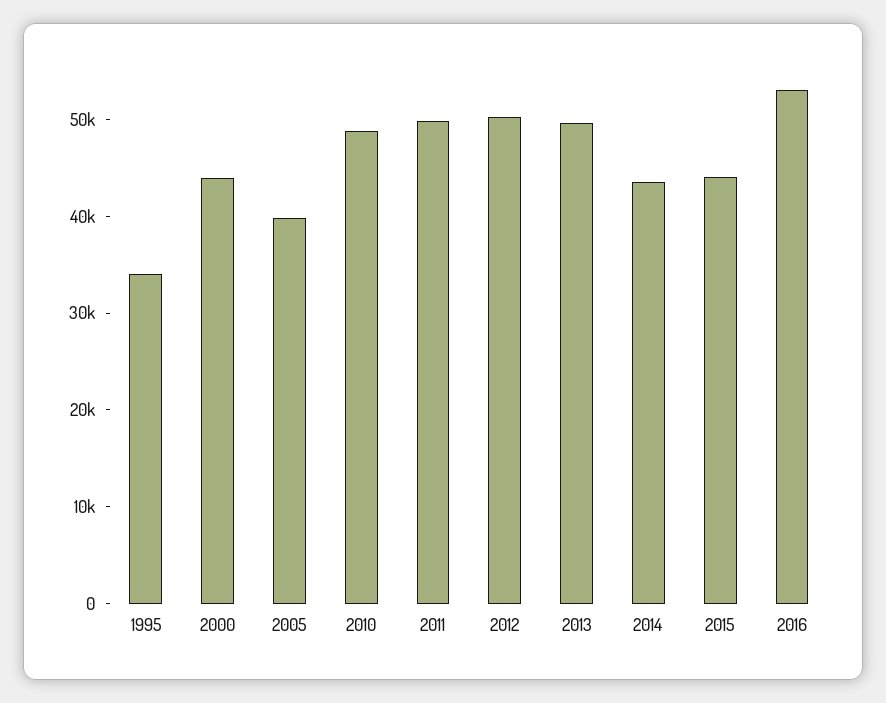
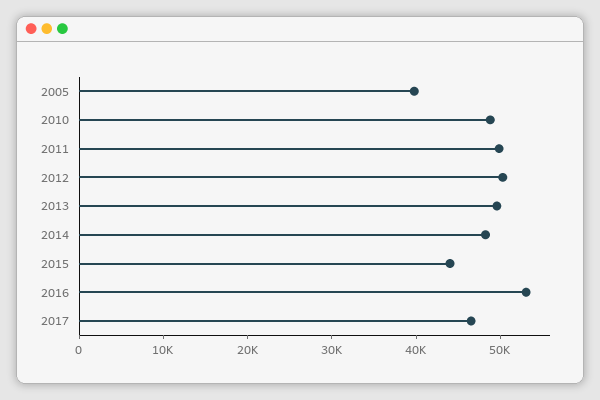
1995: 34000 -> none
2000: 44000 -> none
2014: 44000 -> 48000
2017: none -> 46000

